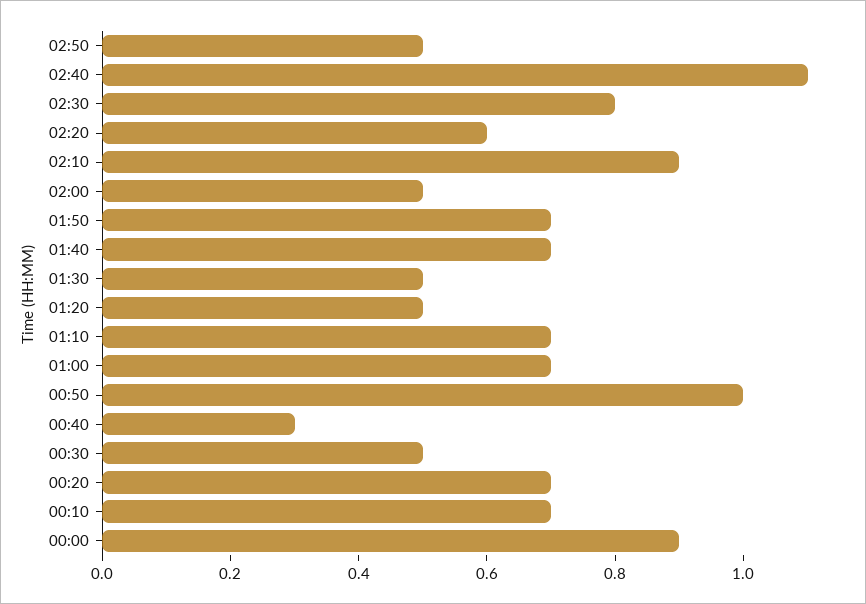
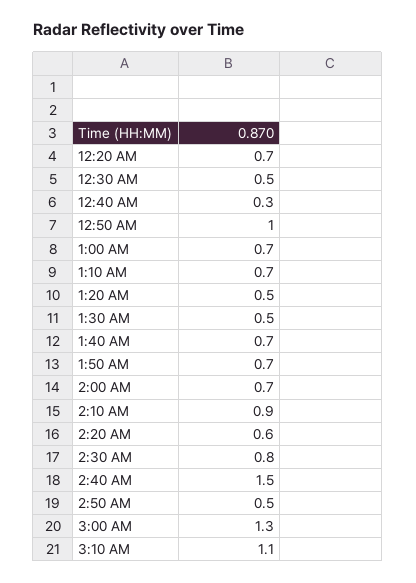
02:40: 1.1 -> 1.5
02:00: 0.5 -> 0.7
00:10: 0.7 -> none
00:00: 0.9 -> none
3:00 AM: none -> 1.3
3:10 AM: none -> 1.1

